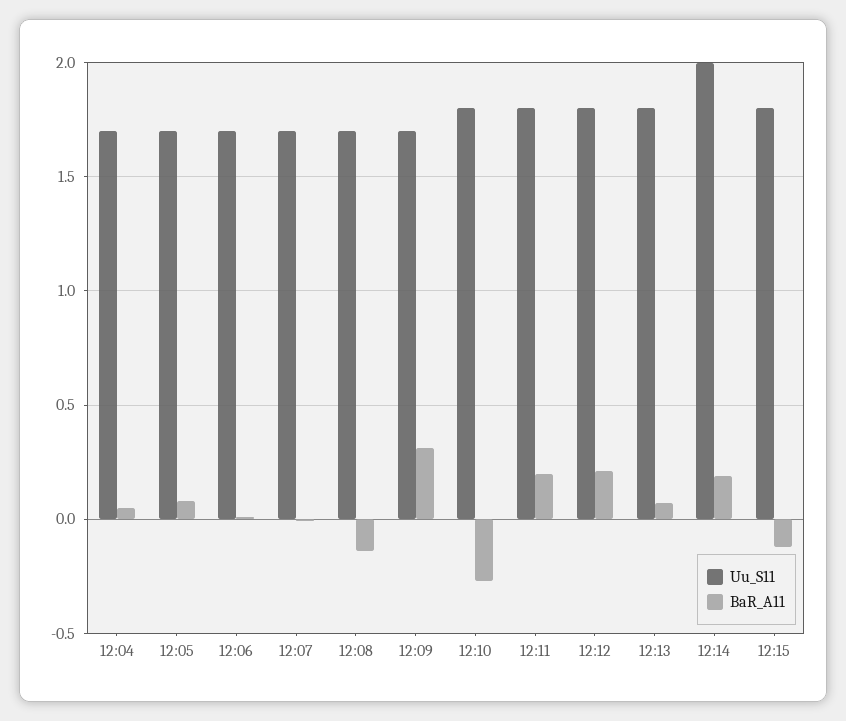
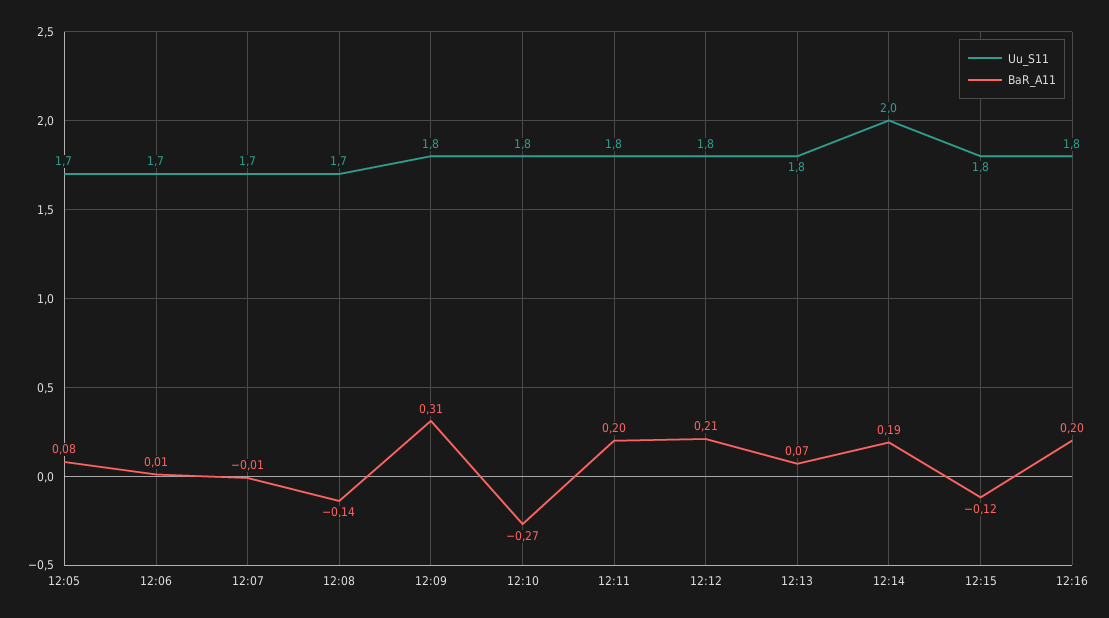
Uu_S11, 12:04: 1.7 -> none
BaR_A11, 12:04: 0.05 -> none
Uu_S11, 12:09: 1.7 -> 1.8
Uu_S11, 12:16: none -> 1.8
BaR_A11, 12:16: none -> 0.2

